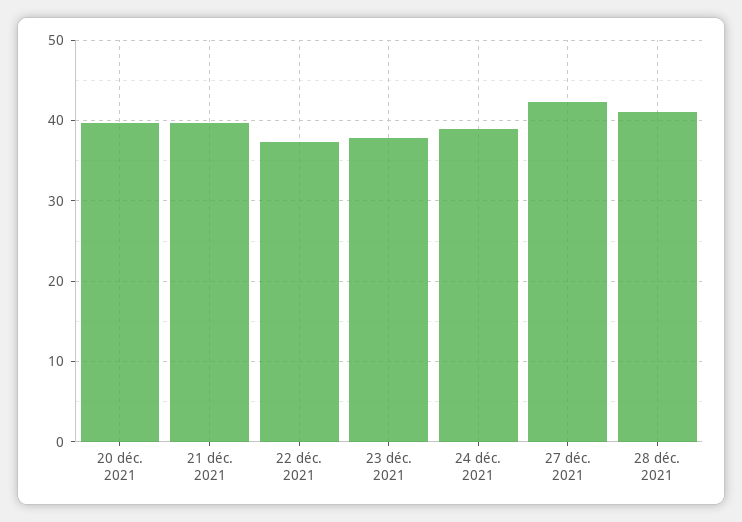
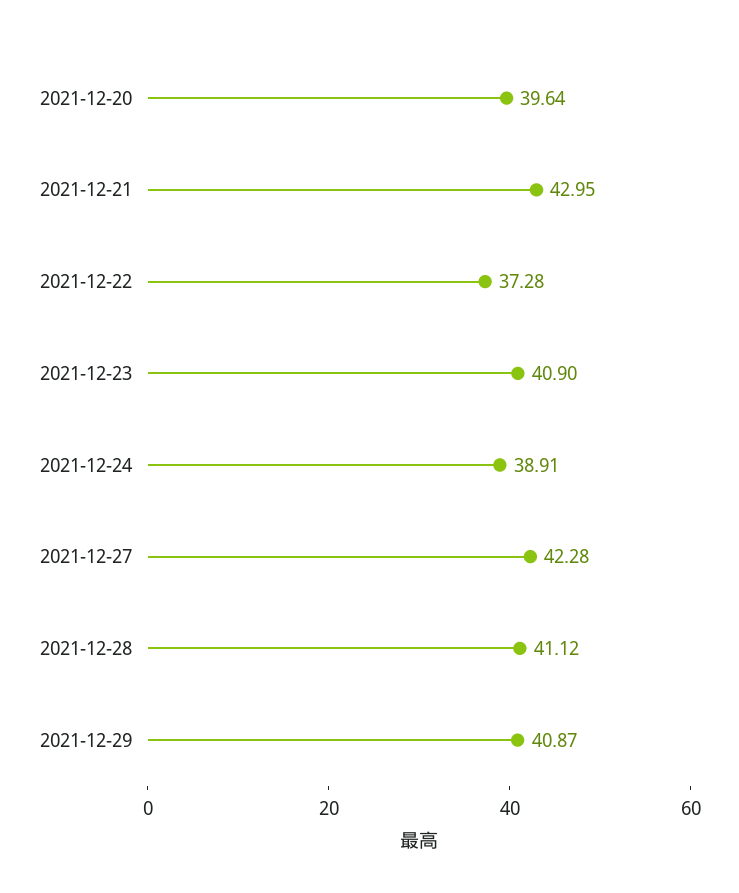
21 déc. 2021: 40 -> 42.95
23 déc. 2021: 38 -> 40.9
2021-12-29: none -> 40.87

